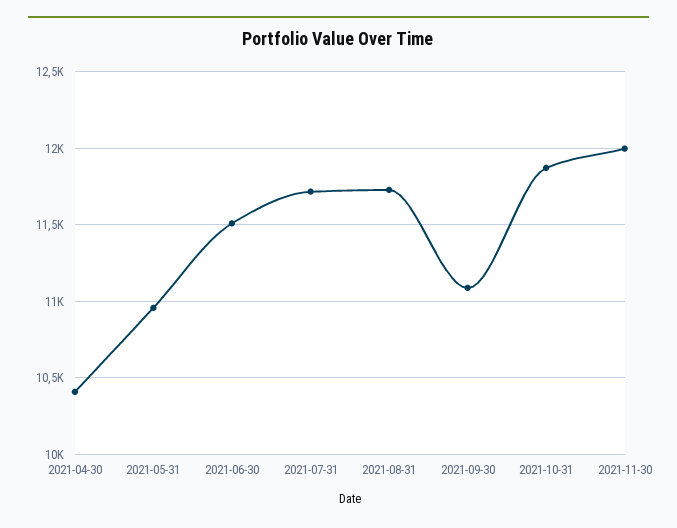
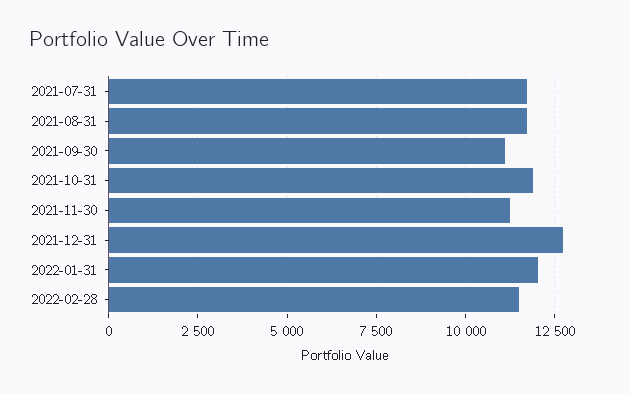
2021-04-30: 10400 -> none
2021-05-31: 10950 -> none
2021-06-30: 11500 -> none
2021-11-30: 12000 -> 11250
2021-12-31: none -> 12750
2022-01-31: none -> 12000
2022-02-28: none -> 11500

